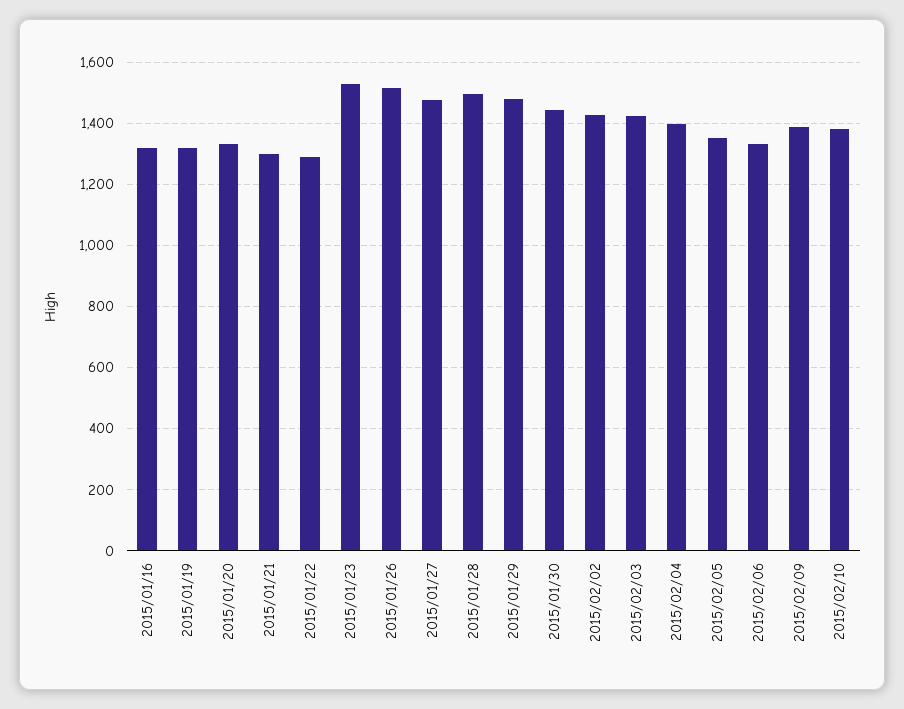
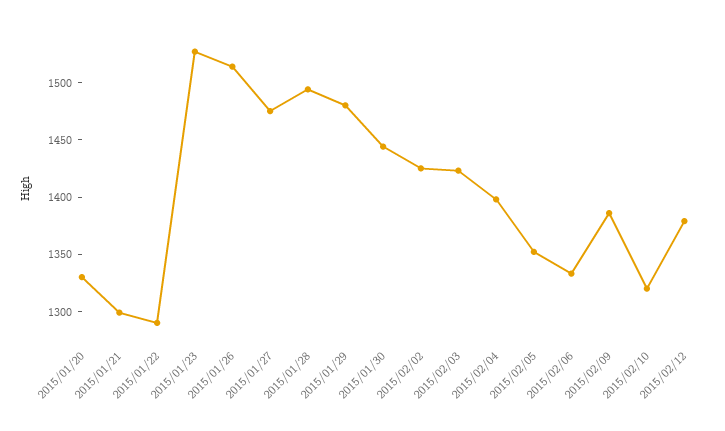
2015/01/16: 1320 -> none
2015/01/19: 1320 -> none
2015/02/10: 1380 -> 1320
2015/02/12: none -> 1380

